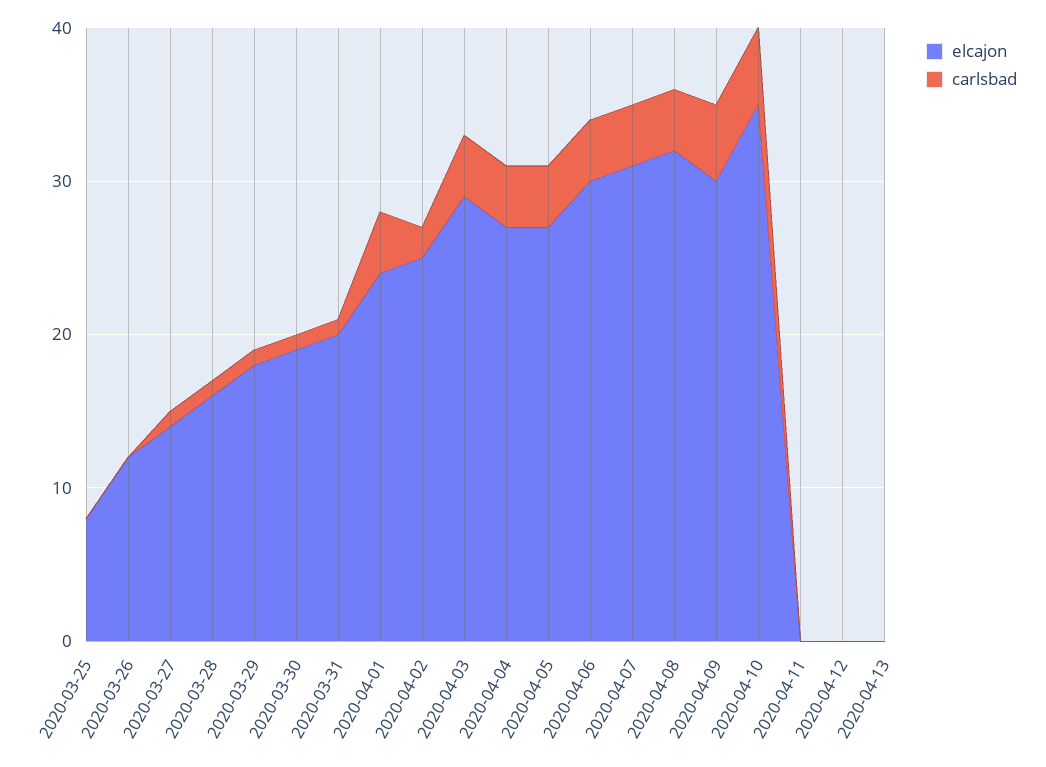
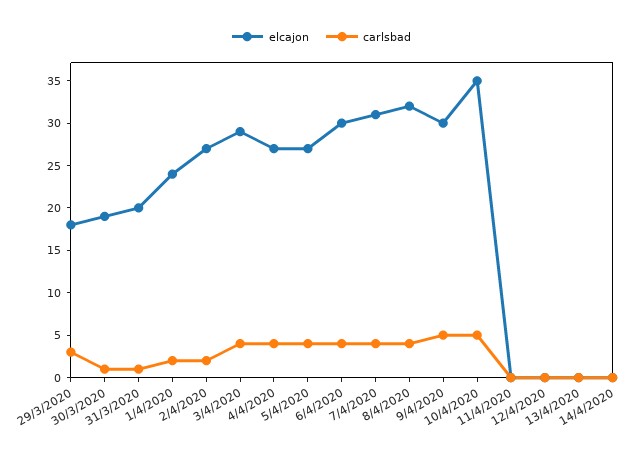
elcajon, 2020-03-25: 8 -> none
carlsbad, 2020-03-25: 0 -> none
elcajon, 2020-03-26: 12 -> none
carlsbad, 2020-03-26: 0 -> none
elcajon, 2020-03-27: 14 -> none
carlsbad, 2020-03-27: 1 -> none
elcajon, 2020-03-28: 16 -> none
carlsbad, 2020-03-28: 1 -> none
carlsbad, 2020-03-29: 1 -> 3
carlsbad, 2020-04-01: 4 -> 2
elcajon, 2020-04-02: 25 -> 27
elcajon, 14/4/2020: none -> 0
carlsbad, 14/4/2020: none -> 0

